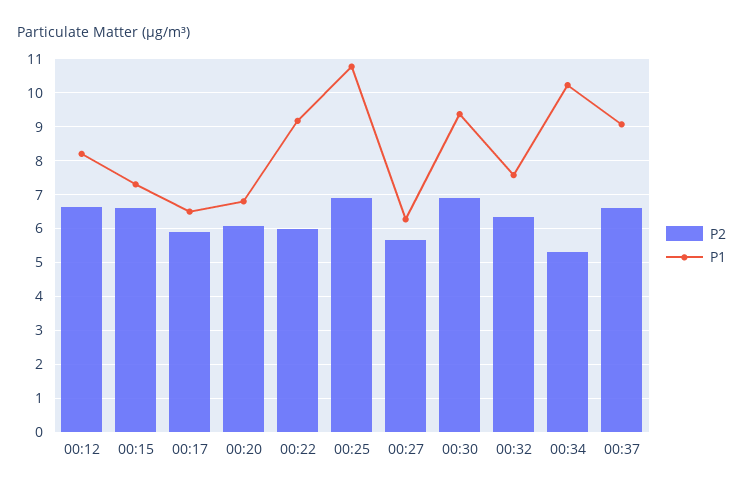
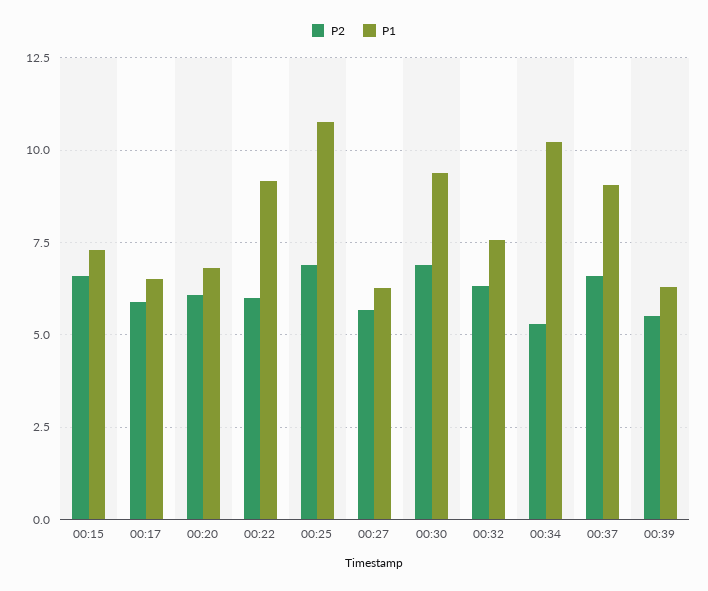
P2, 00:12: 6.6 -> none
P1, 00:12: 8.2 -> none
P2, 00:39: none -> 5.5
P1, 00:39: none -> 6.25

